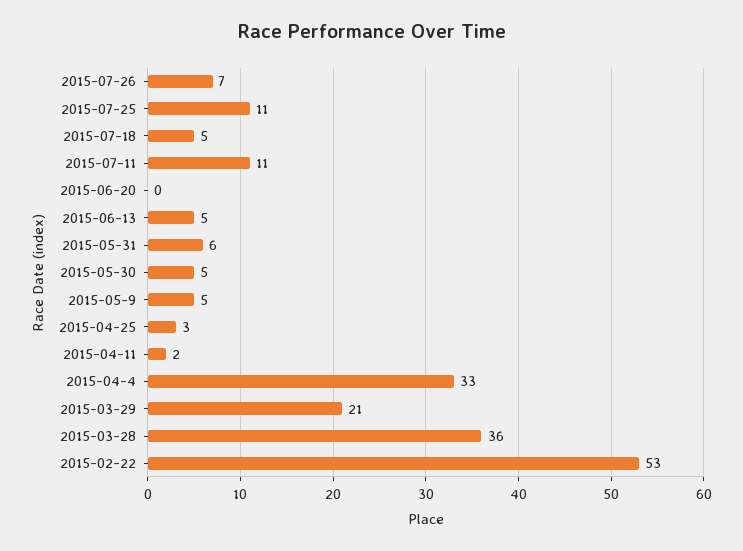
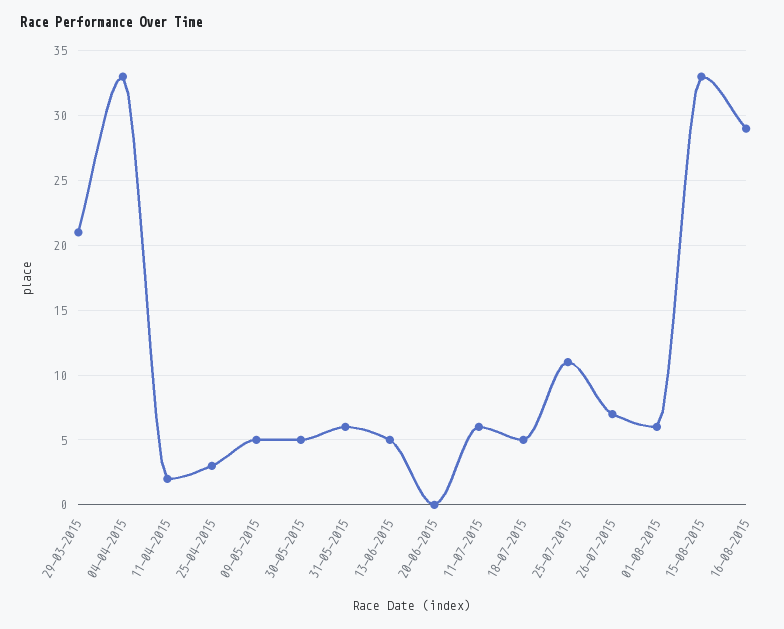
2015-07-11: 11 -> 6
2015-03-28: 36 -> none
2015-02-22: 53 -> none
01-08-2015: none -> 6
15-08-2015: none -> 33
16-08-2015: none -> 29

